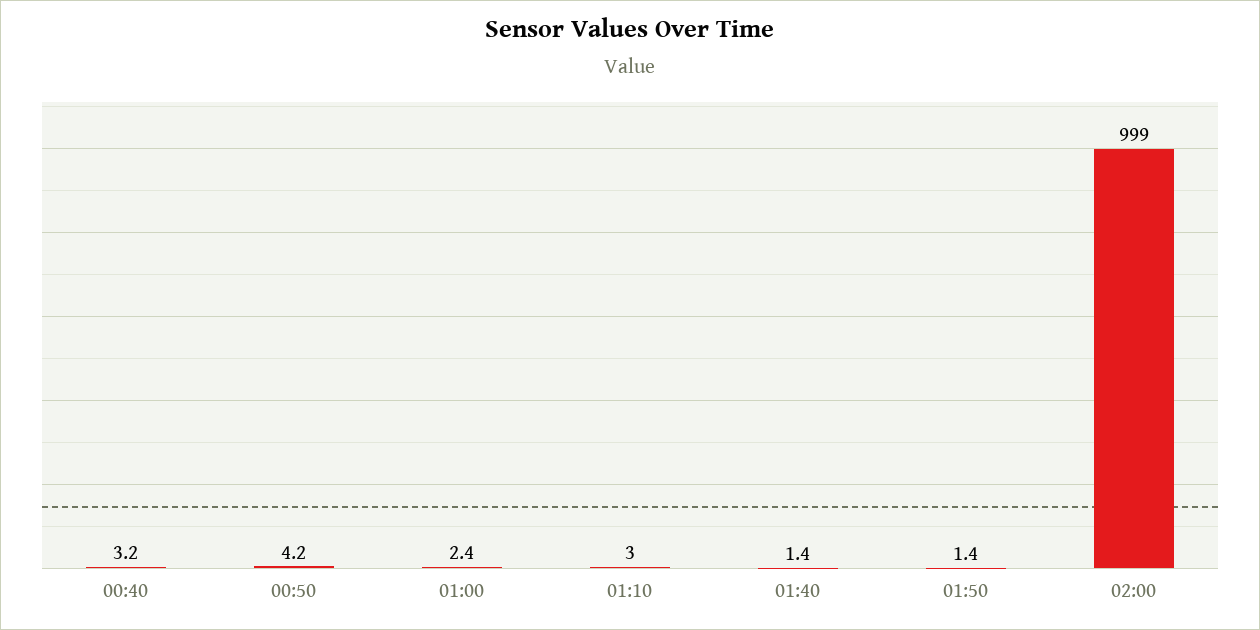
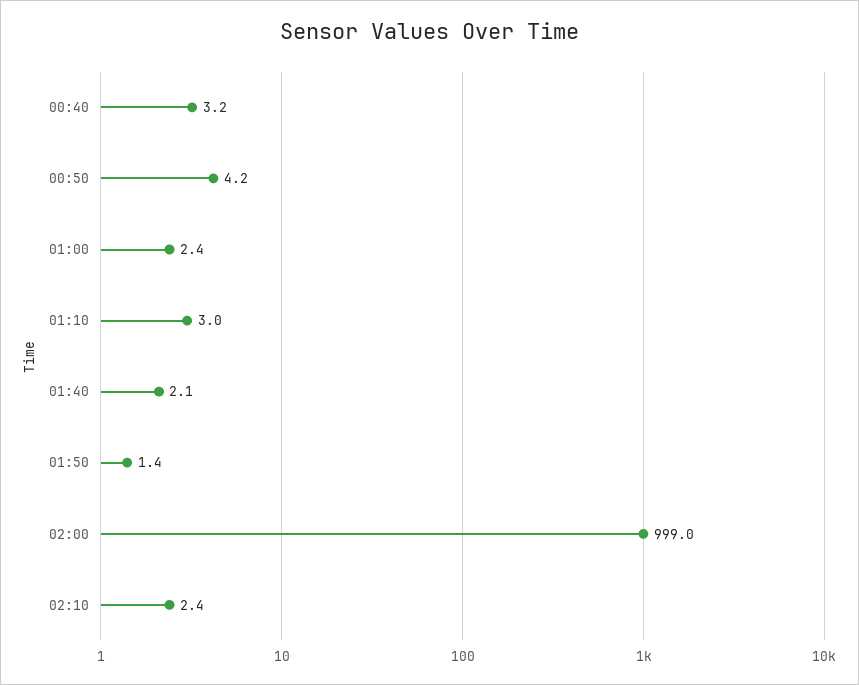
01:40: 1.4 -> 2.1
02:10: none -> 2.4

